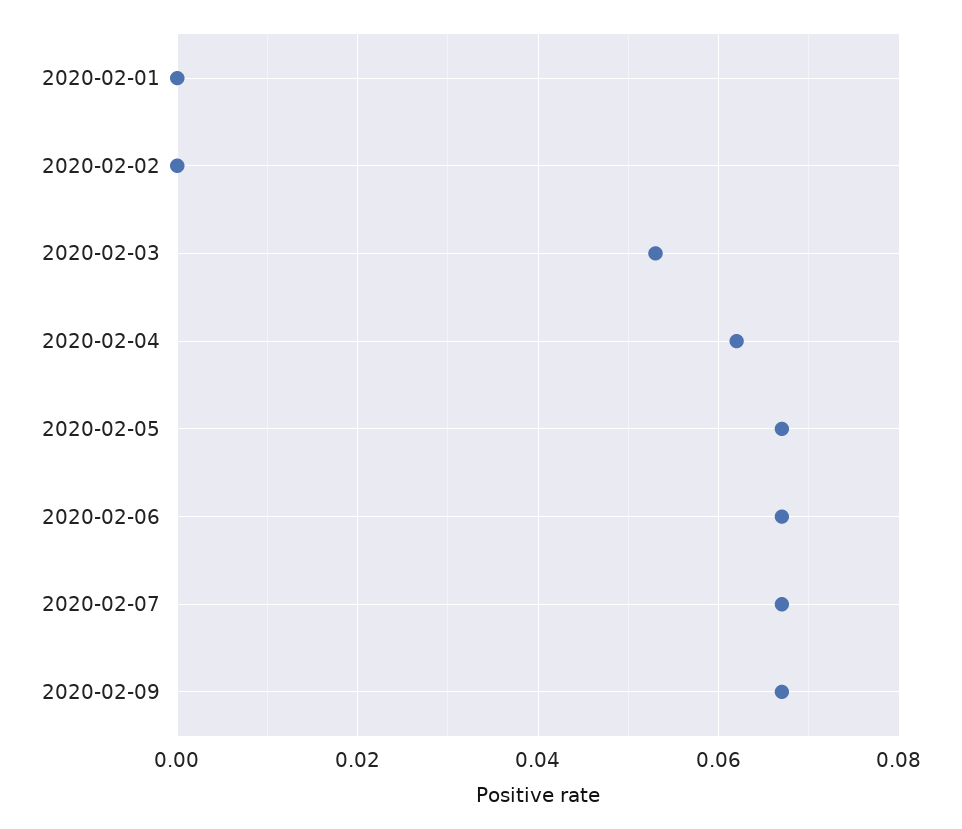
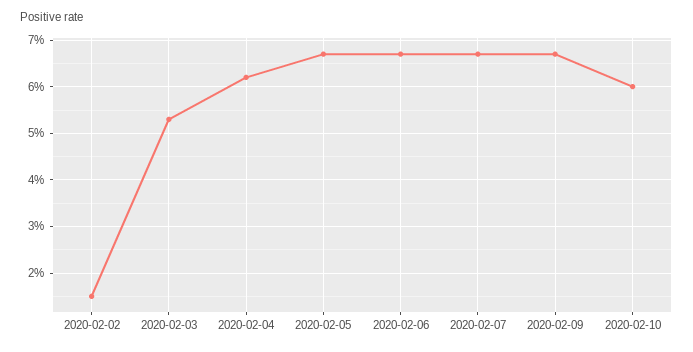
2020-02-01: 0 -> none
2020-02-02: 0 -> 0.015
2020-02-10: none -> 0.06

